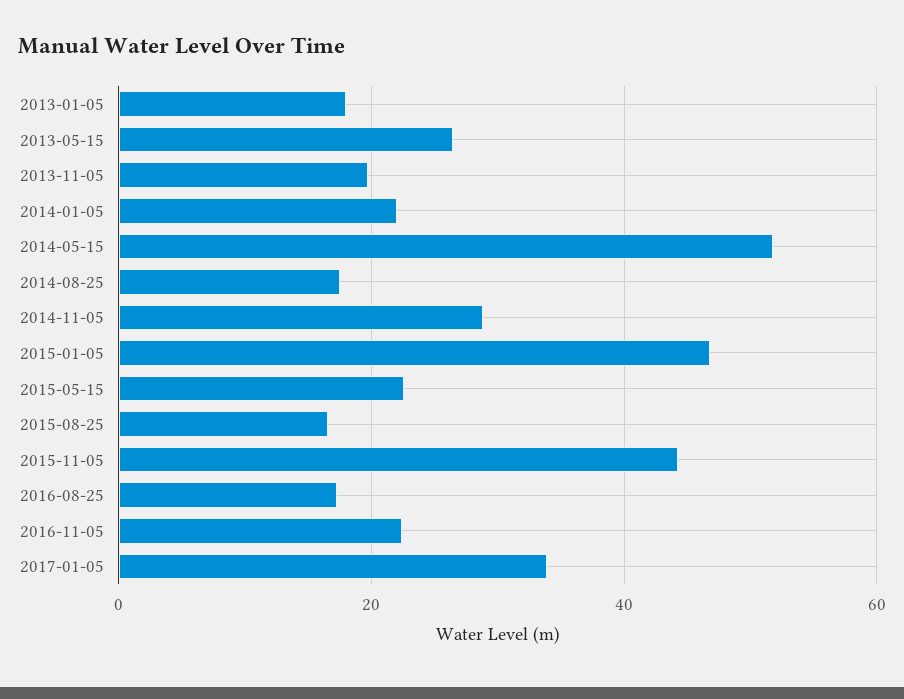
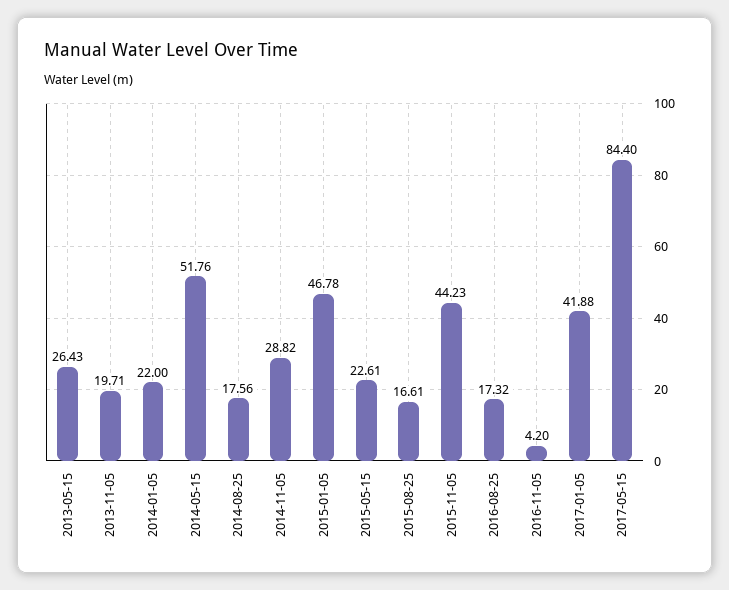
2013-01-05: 18 -> none
2016-11-05: 22 -> 4.2
2017-01-05: 34 -> 41.88
2017-05-15: none -> 84.4

